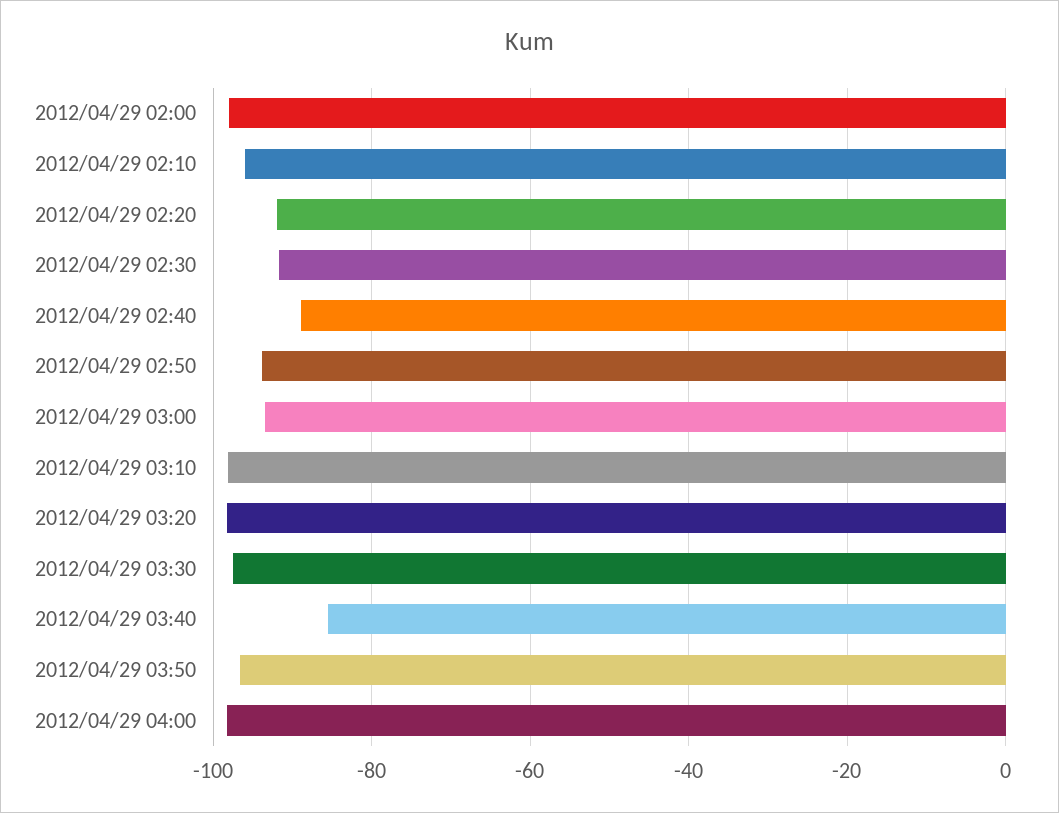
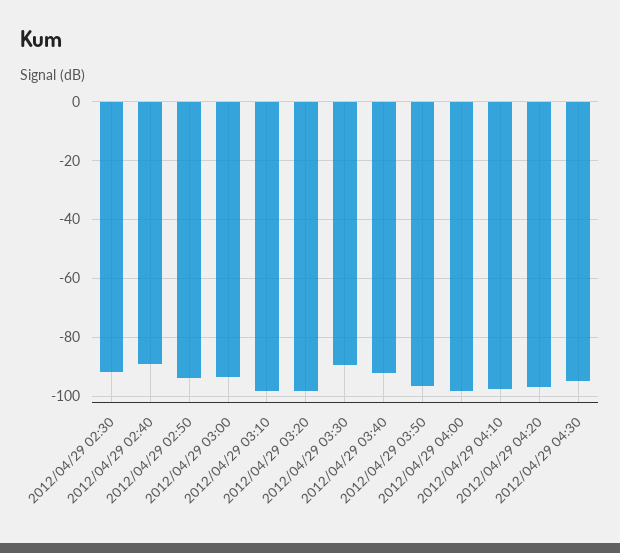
2012/04/29 02:00: -98 -> none
2012/04/29 02:10: -96 -> none
2012/04/29 02:20: -92 -> none
2012/04/29 03:30: -98 -> -90
2012/04/29 03:40: -86 -> -92.5
2012/04/29 04:10: none -> -97.5
2012/04/29 04:20: none -> -97.5
2012/04/29 04:30: none -> -95

